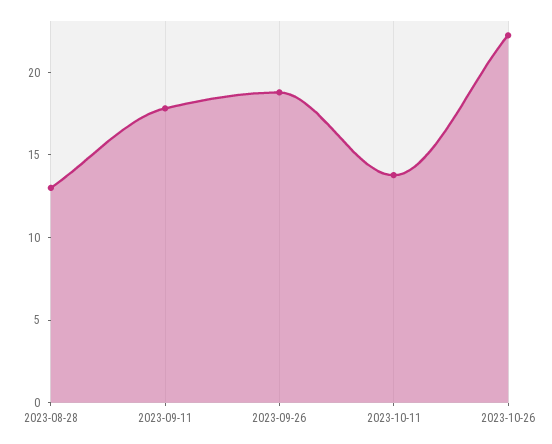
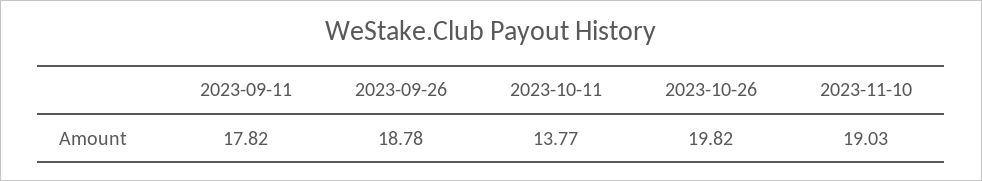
2023-08-28: 13 -> none
2023-10-26: 22 -> 19.82
2023-11-10: none -> 19.03

